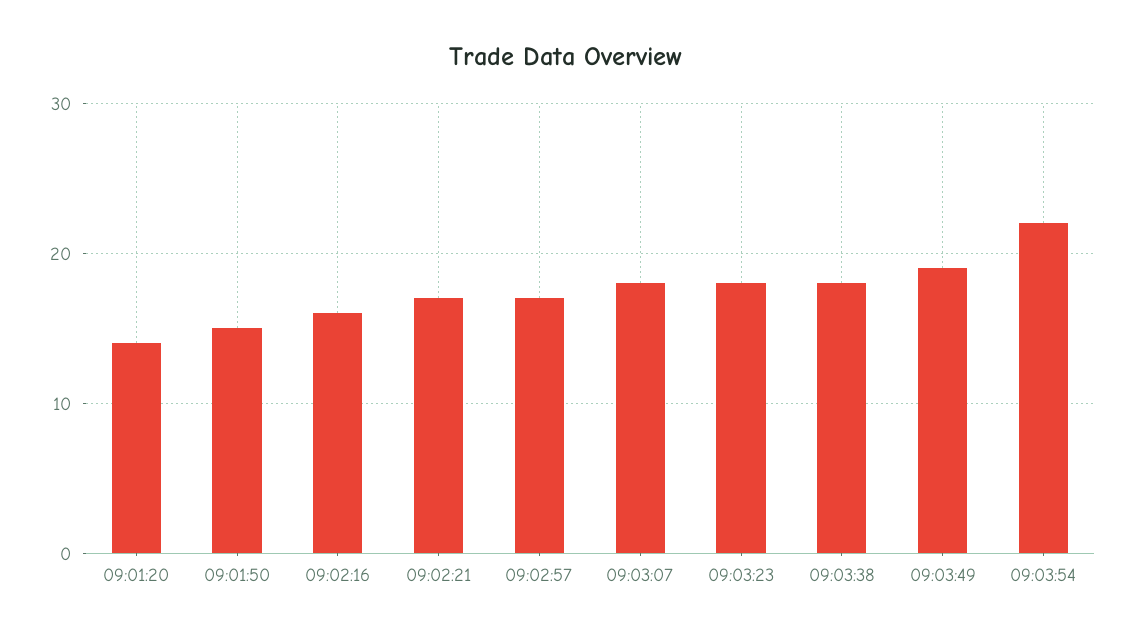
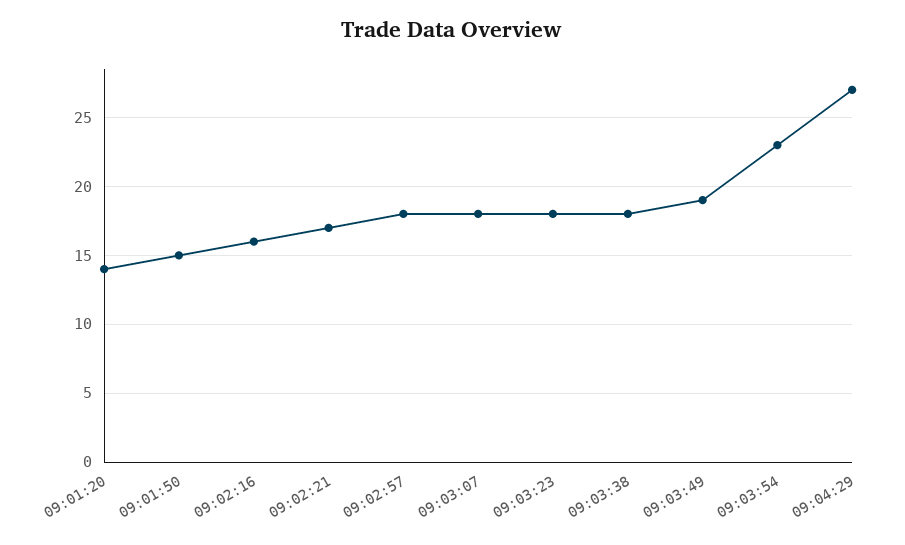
09:02:57: 17 -> 18
09:03:54: 22 -> 23
09:04:29: none -> 27

